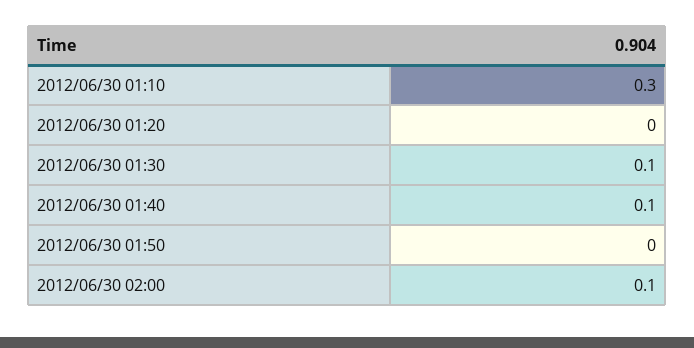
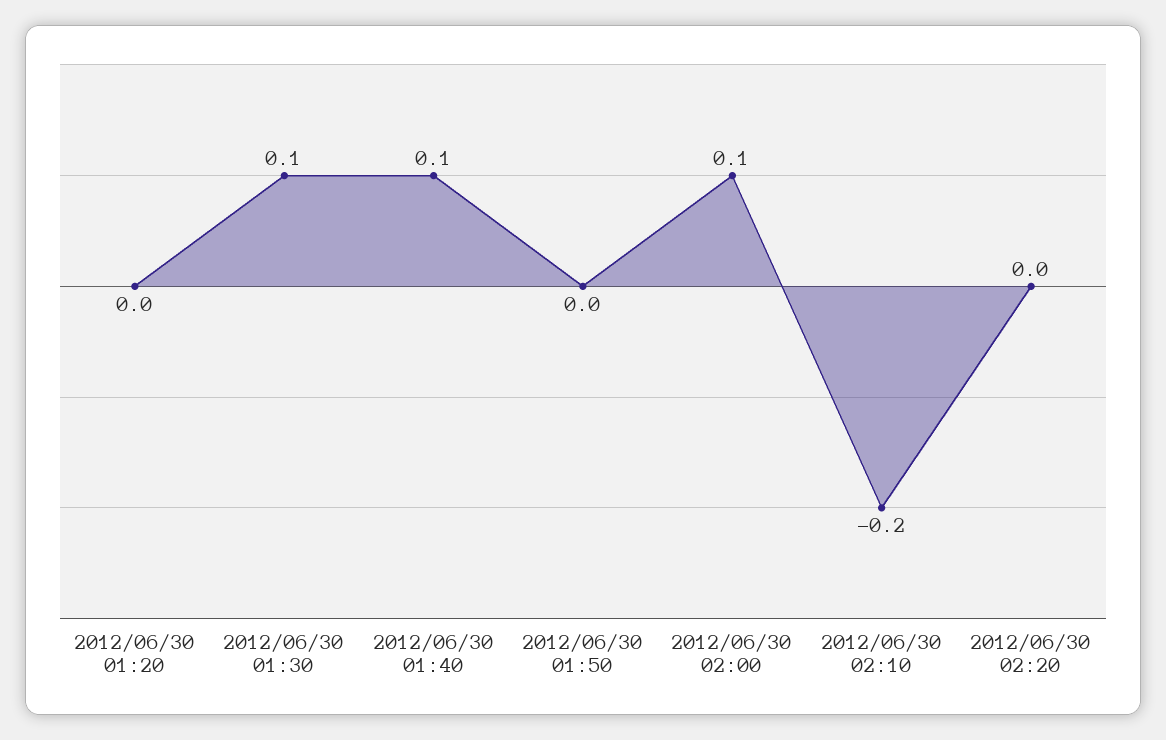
2012/06/30 01:10: 0.3 -> none
2012/06/30 02:10: none -> -0.2
2012/06/30 02:20: none -> 0

